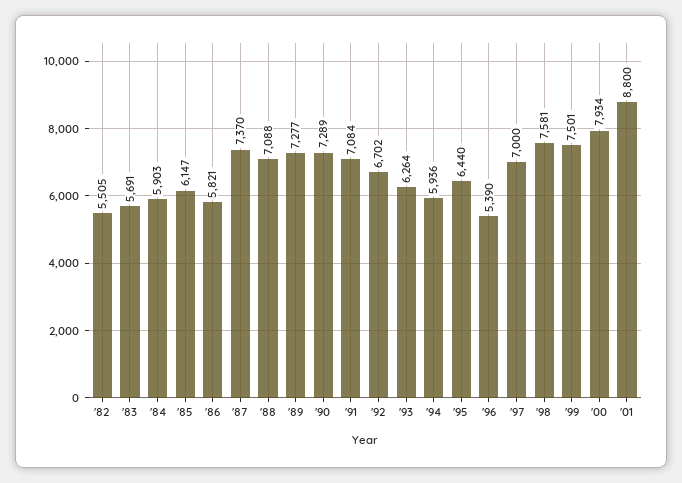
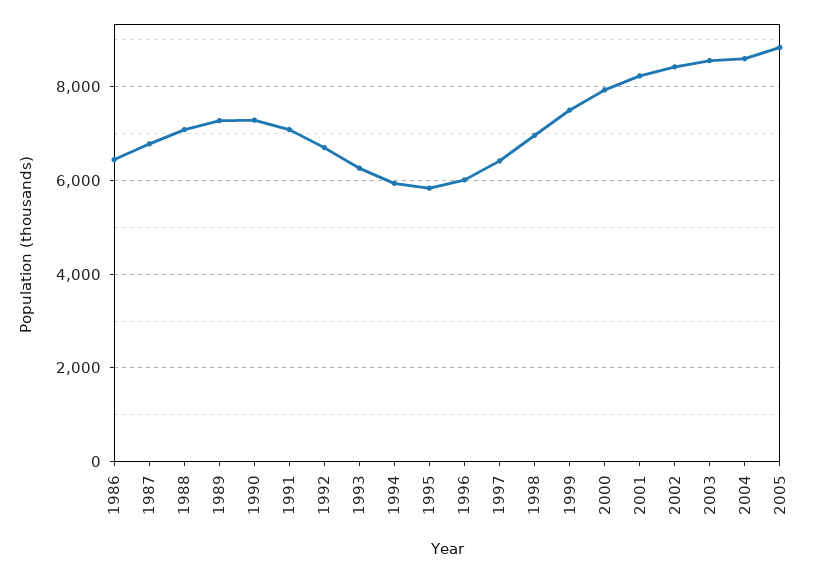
'82: 5505 -> none
'83: 5691 -> none
'84: 5903 -> none
'85: 6147 -> none
'86: 5821 -> 6400
'87: 7370 -> 6800
'95: 6440 -> 5800
'96: 5390 -> 6000
'97: 7000 -> 6400
'98: 7581 -> 7000
'01: 8800 -> 8200
2002: none -> 8400
2003: none -> 8600
2004: none -> 8600
2005: none -> 8800

